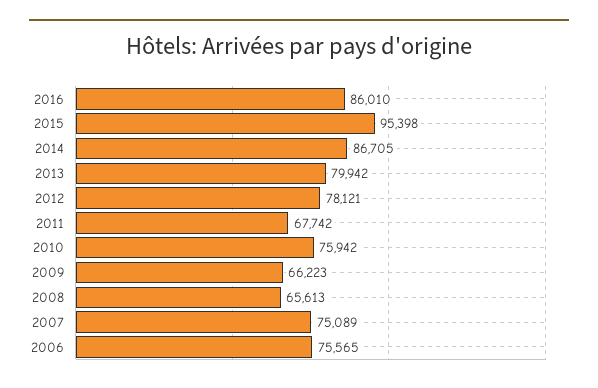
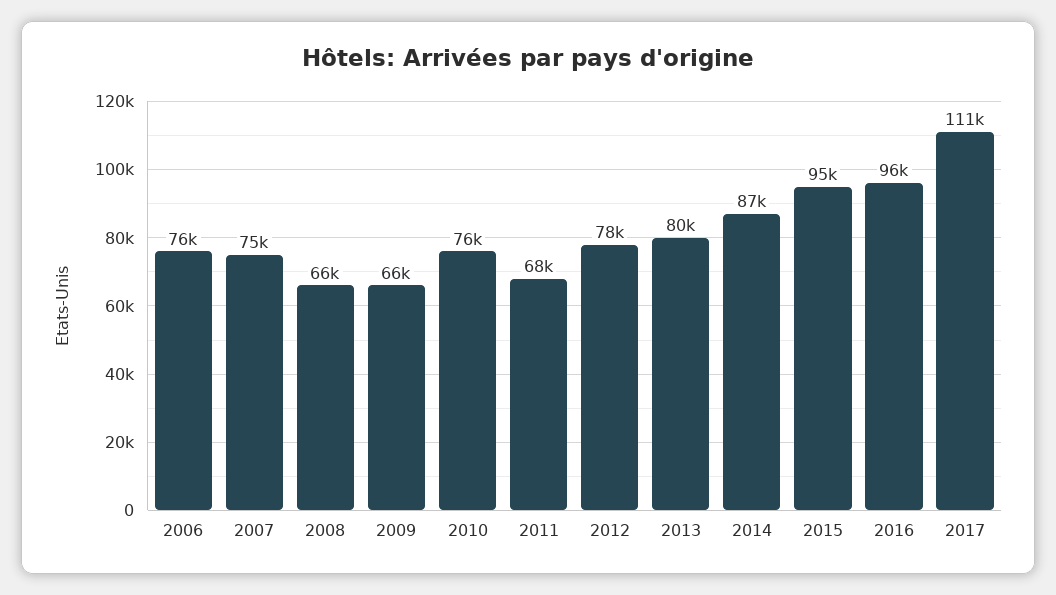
2016: 86010 -> 96000
2017: none -> 111000

